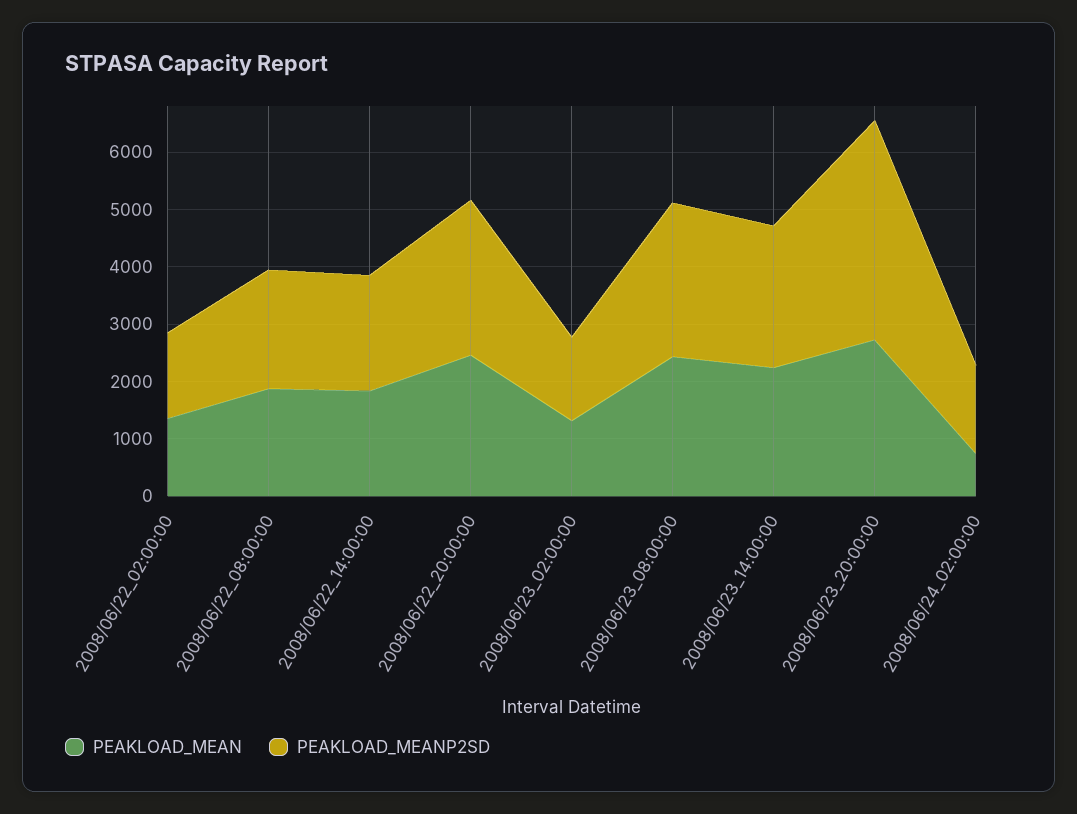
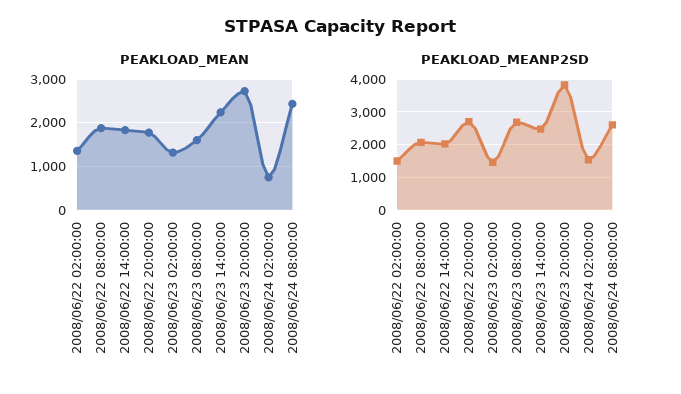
PEAKLOAD_MEAN, 2008/06/22_20:00:00: 2400 -> 1800
PEAKLOAD_MEAN, 2008/06/23_08:00:00: 2400 -> 1600
PEAKLOAD_MEAN, 2008/06/24 08:00:00: none -> 2400
PEAKLOAD_MEANP2SD, 2008/06/24 08:00:00: none -> 2600

